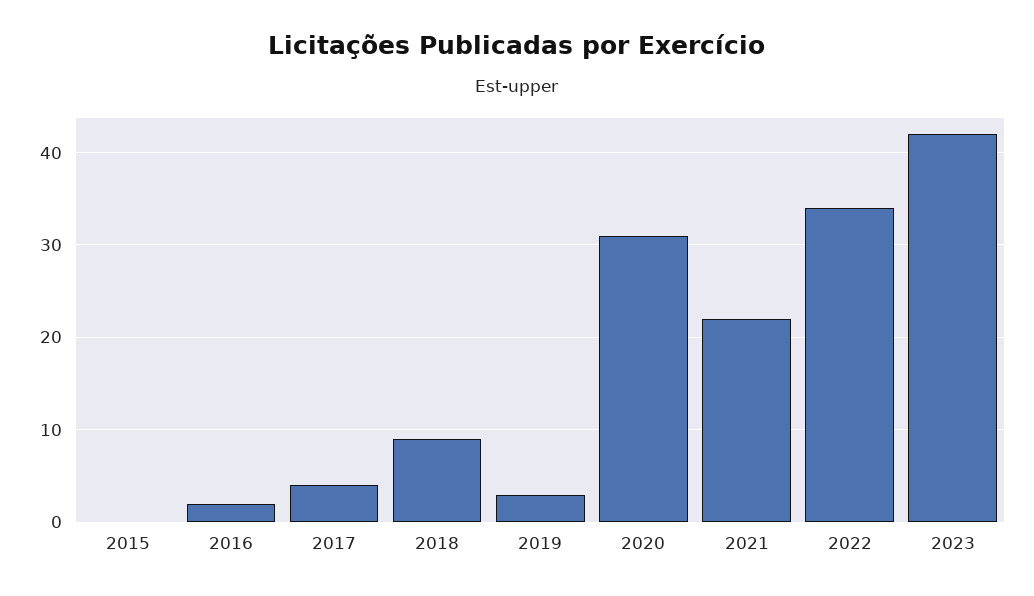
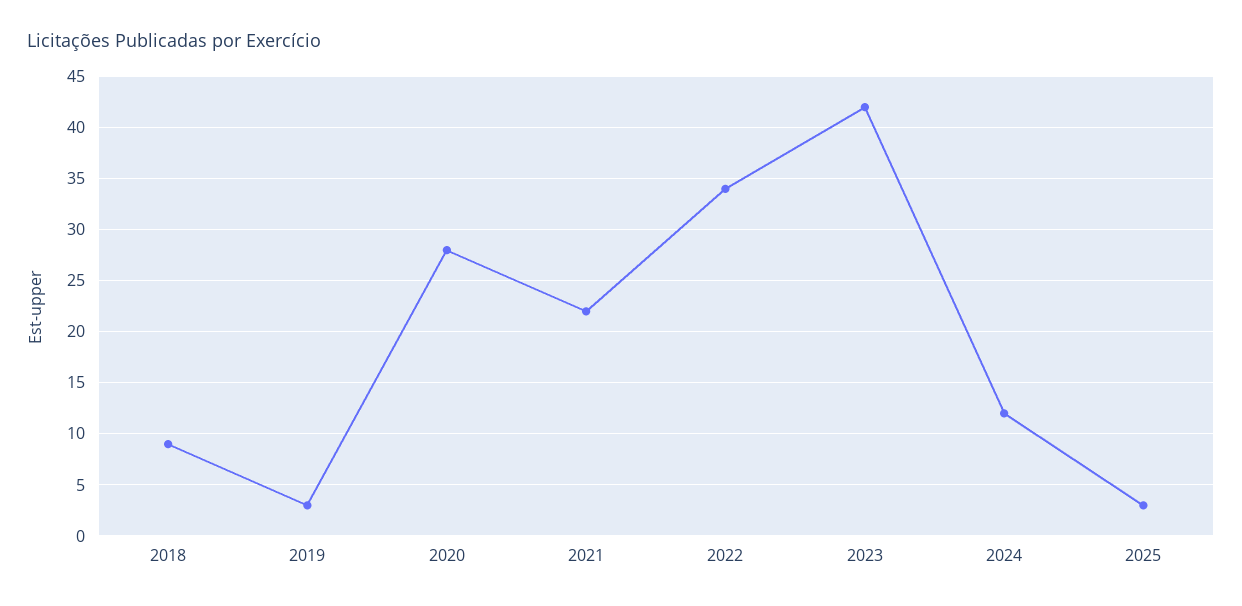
2015: 0 -> none
2016: 2 -> none
2017: 4 -> none
2020: 31 -> 28
2024: none -> 12
2025: none -> 3

